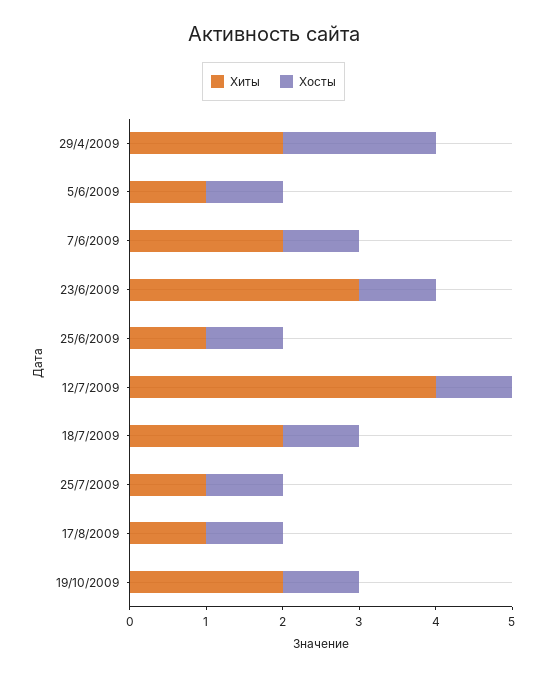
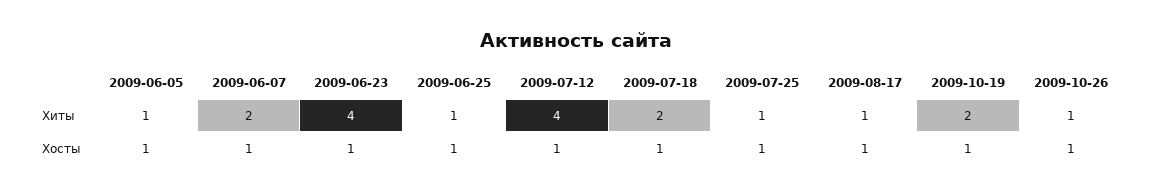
Хиты, 29/4/2009: 2 -> none
Хосты, 29/4/2009: 2 -> none
Хиты, 23/6/2009: 3 -> 4
Хиты, 2009-10-26: none -> 1
Хосты, 2009-10-26: none -> 1

